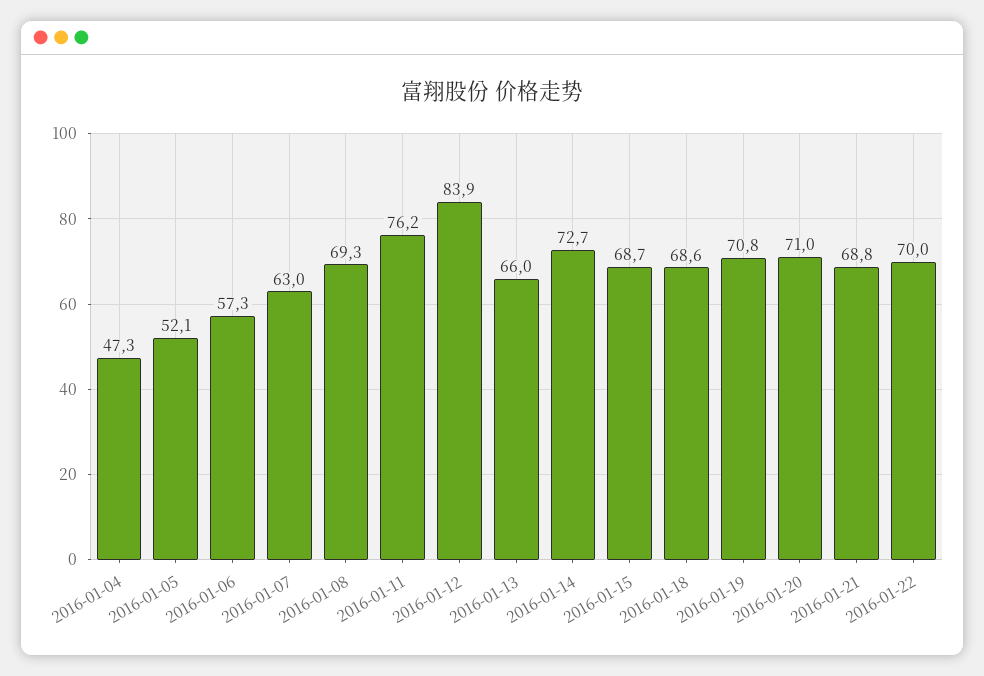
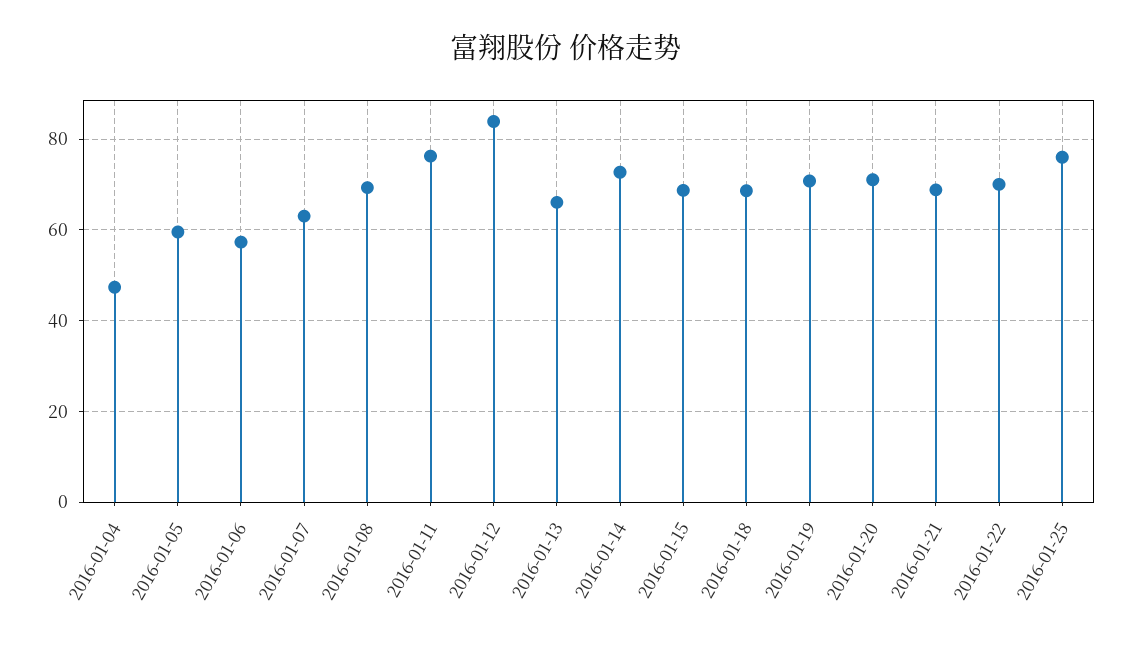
2016-01-05: 52.1 -> 60
2016-01-25: none -> 76

